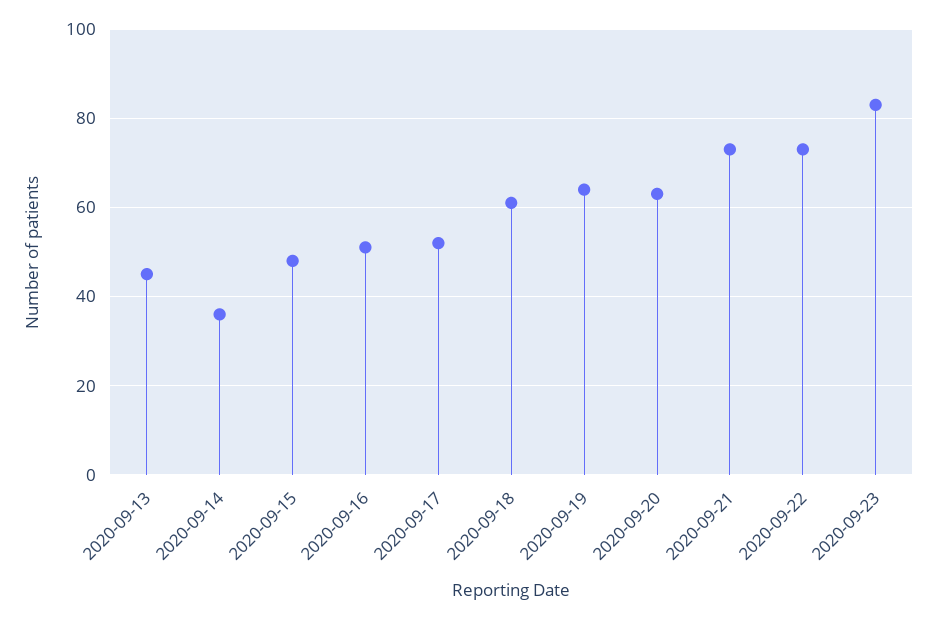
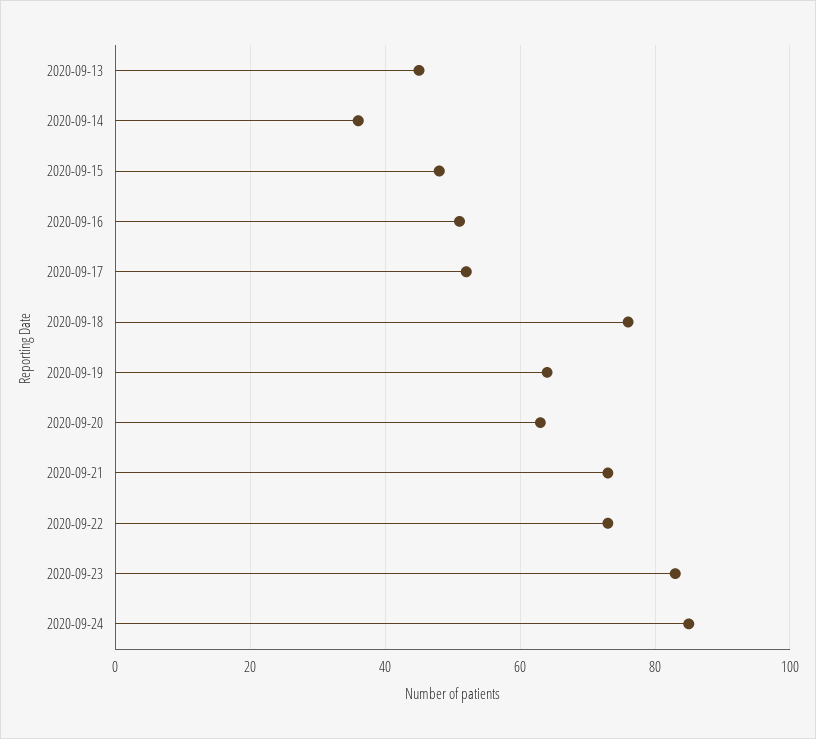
2020-09-18: 60 -> 75
2020-09-24: none -> 85

